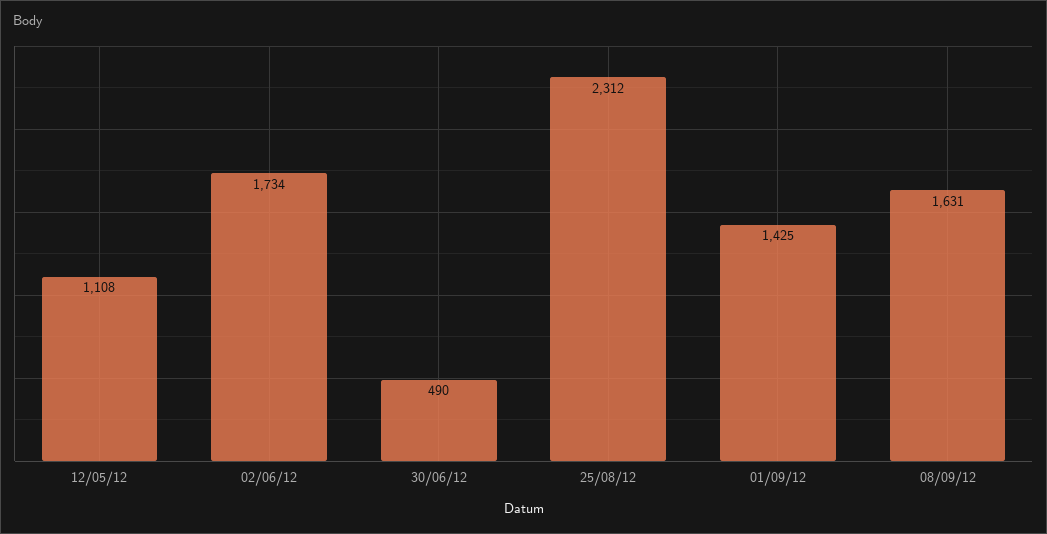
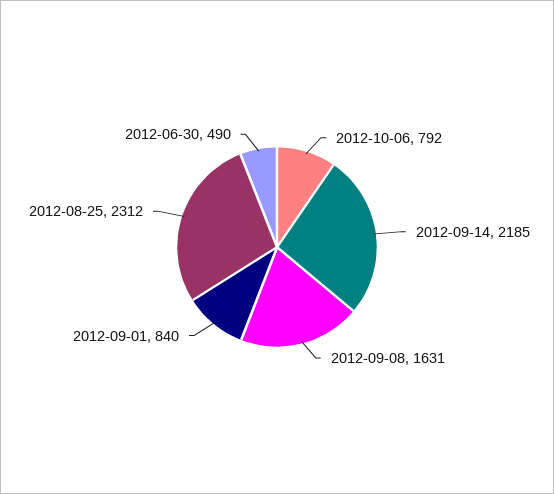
12/05/12: 1108 -> none
02/06/12: 1734 -> none
01/09/12: 1425 -> 840
2012-10-06: none -> 792
2012-09-14: none -> 2185

